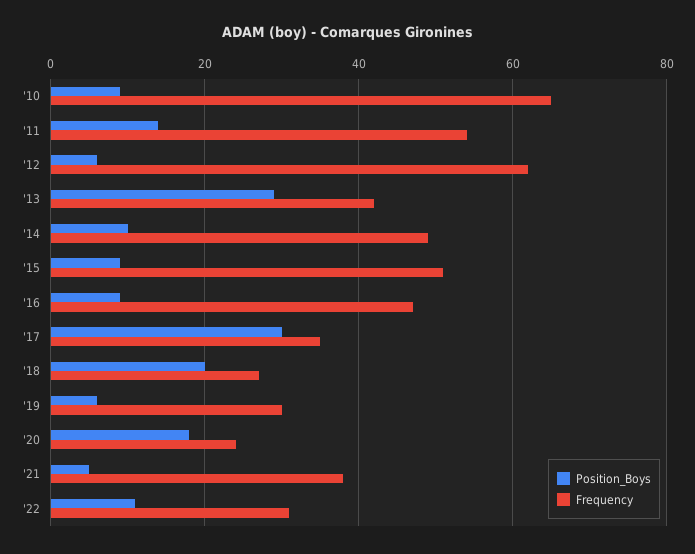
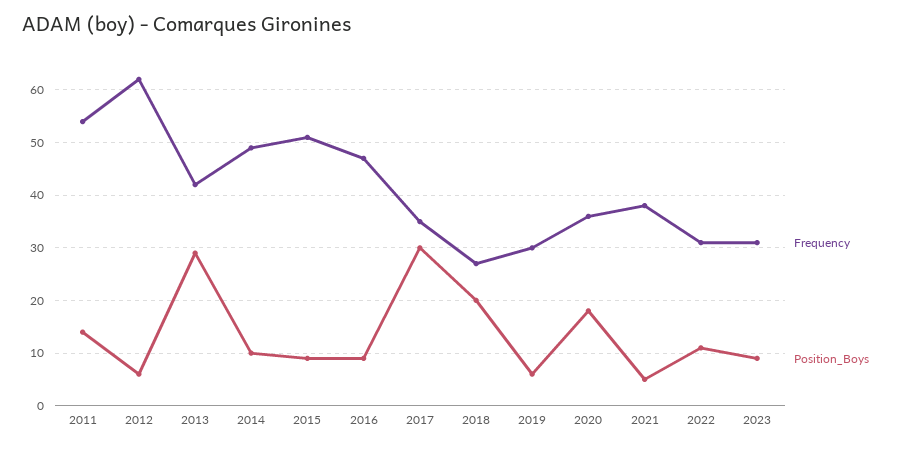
Position_Boys, '10: 10 -> none
Frequency, '10: 65 -> none
Frequency, '20: 25 -> 35
Frequency, 2023: none -> 30
Position_Boys, 2023: none -> 10

